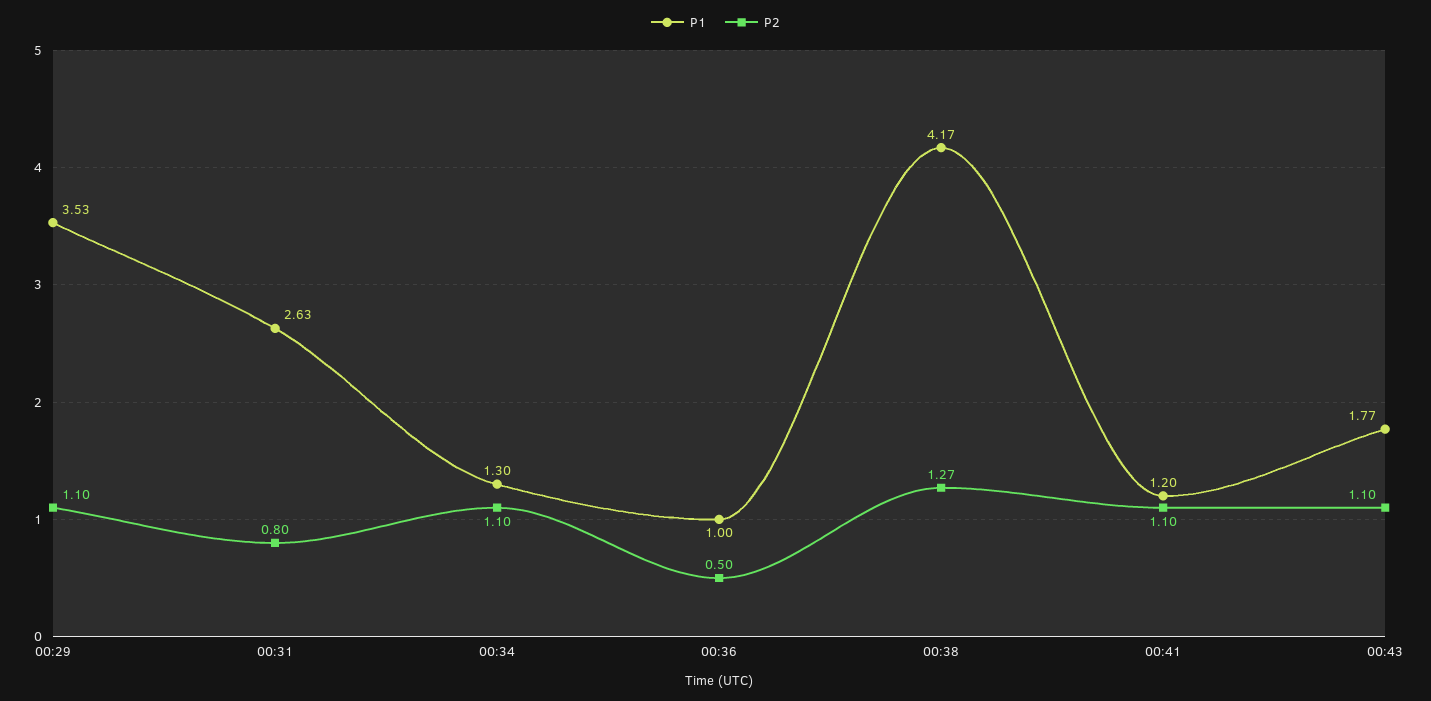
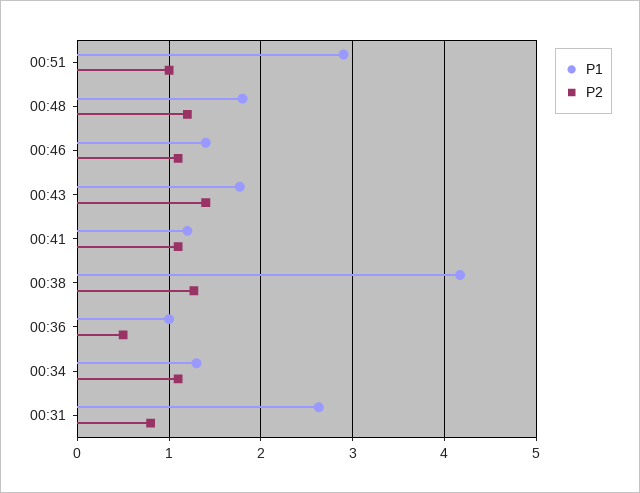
P1, 00:29: 3.53 -> none
P2, 00:29: 1.1 -> none
P2, 00:43: 1.1 -> 1.4
P1, 00:51: none -> 2.9
P2, 00:51: none -> 1
P1, 00:48: none -> 1.8
P2, 00:48: none -> 1.2
P1, 00:46: none -> 1.4
P2, 00:46: none -> 1.1

